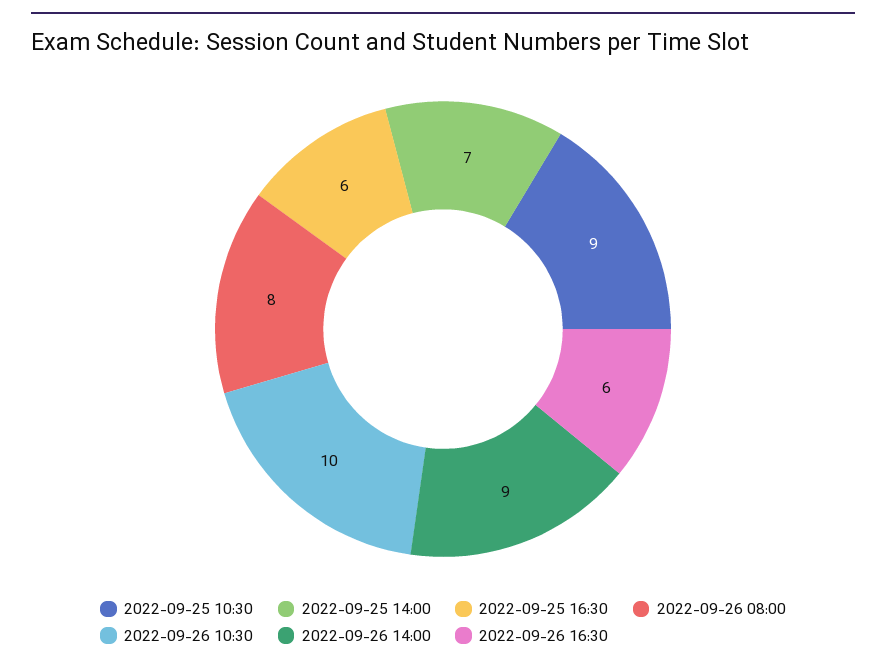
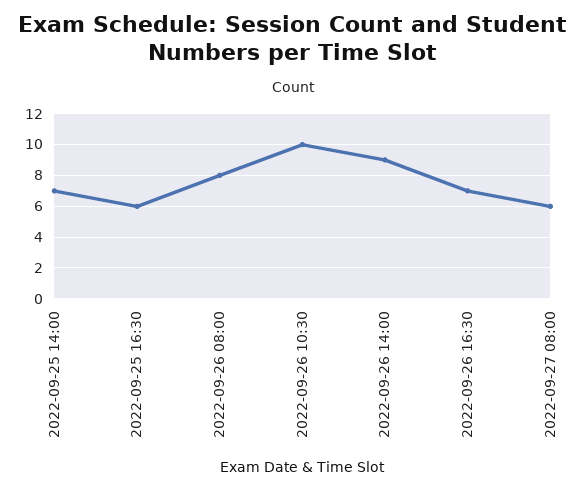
2022-09-25 10:30: 9 -> none
2022-09-26 16:30: 6 -> 7
2022-09-27 08:00: none -> 6

